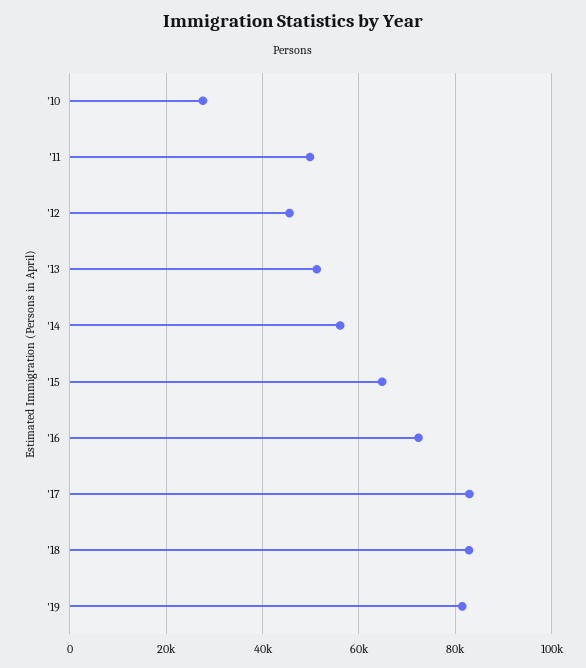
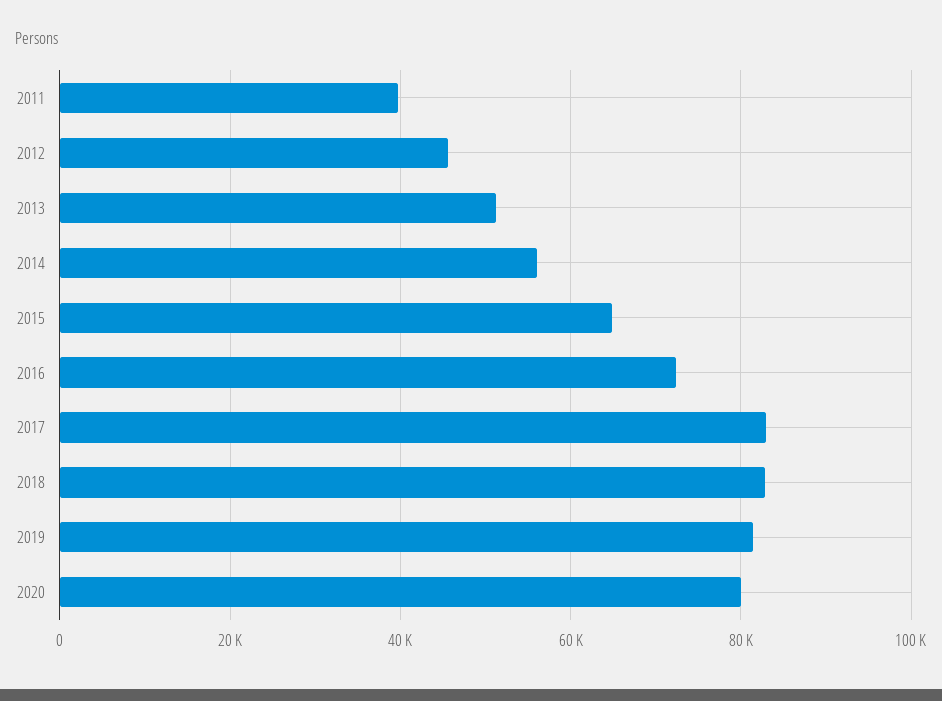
'10: 28000 -> none
'11: 50000 -> 40000
2020: none -> 80000

